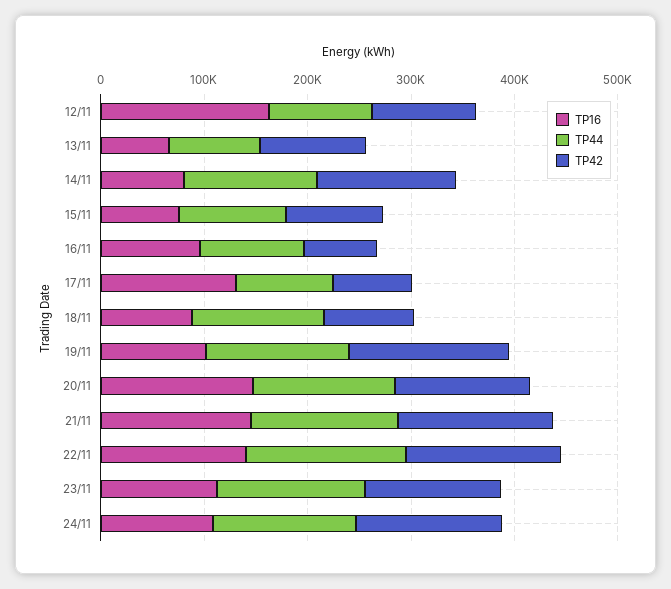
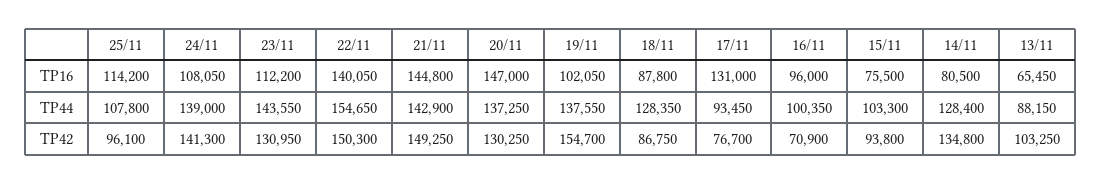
TP16, 12/11: 160000 -> none
TP44, 12/11: 100000 -> none
TP42, 12/11: 100000 -> none
TP16, 25/11: none -> 114200
TP44, 25/11: none -> 107800
TP42, 25/11: none -> 96100

